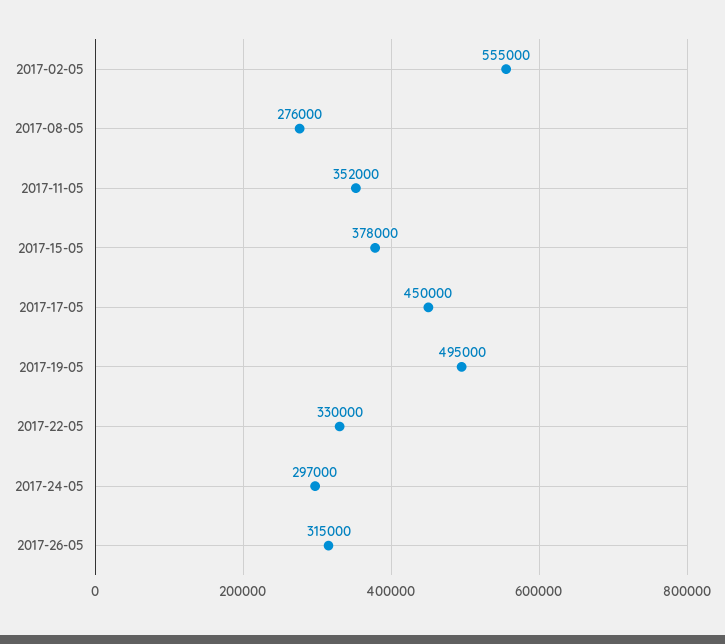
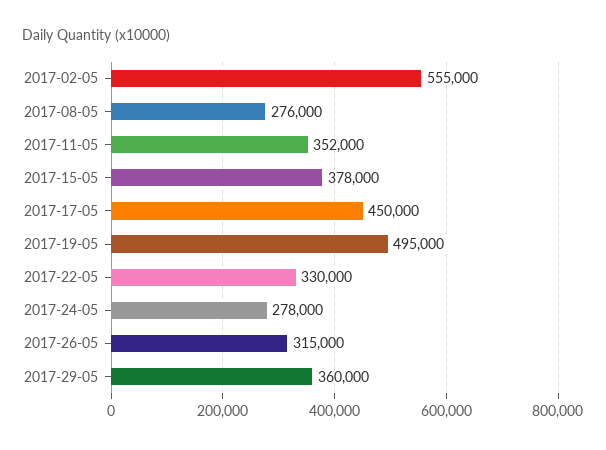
2017-24-05: 297000 -> 278000
2017-29-05: none -> 360000

